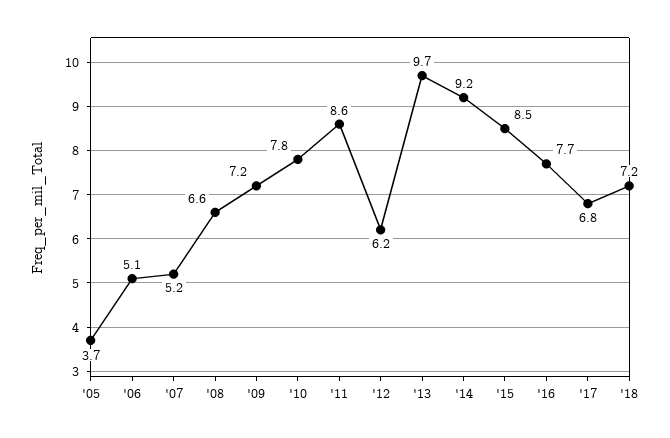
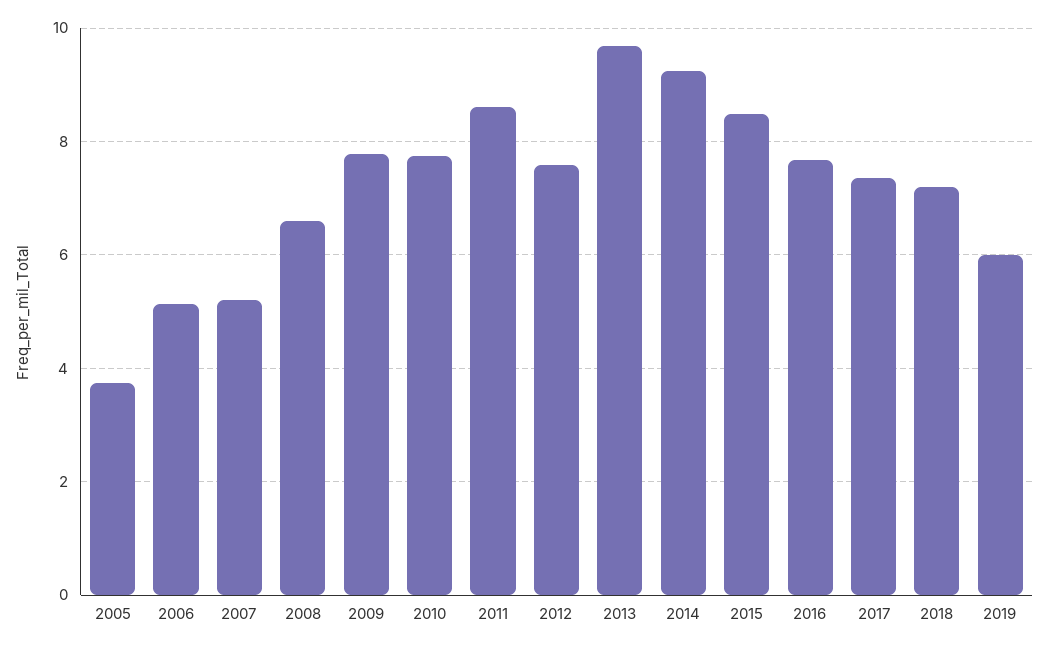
'09: 7.2 -> 7.8
'12: 6.2 -> 7.6
'17: 6.8 -> 7.4
2019: none -> 6

